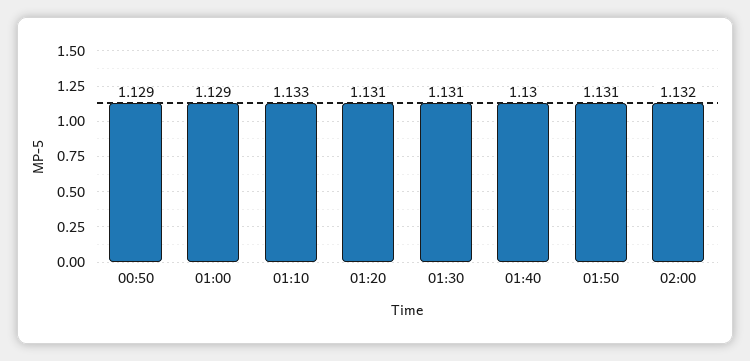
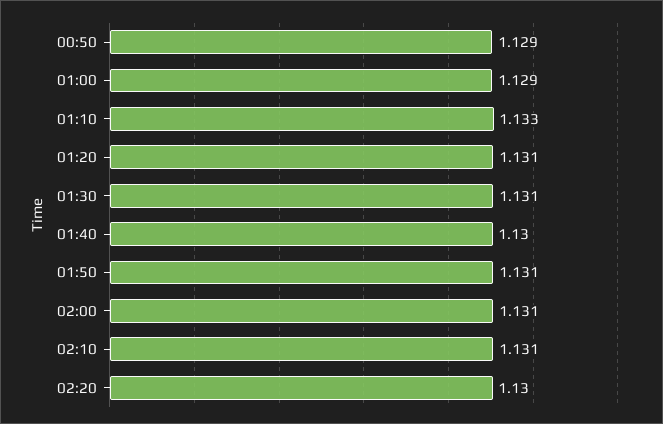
02:00: 1.132 -> 1.131
02:10: none -> 1.131
02:20: none -> 1.13

